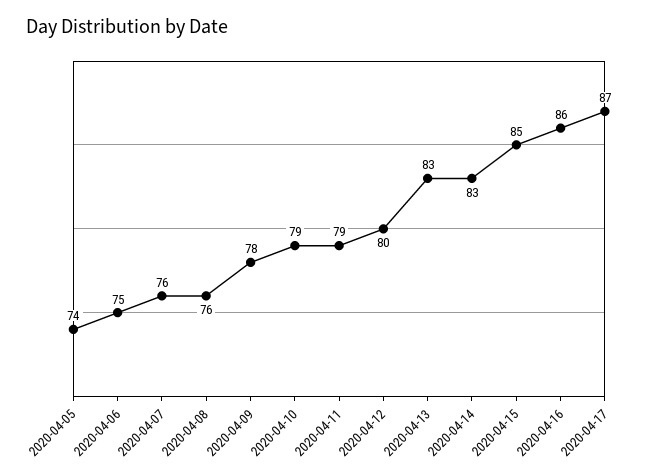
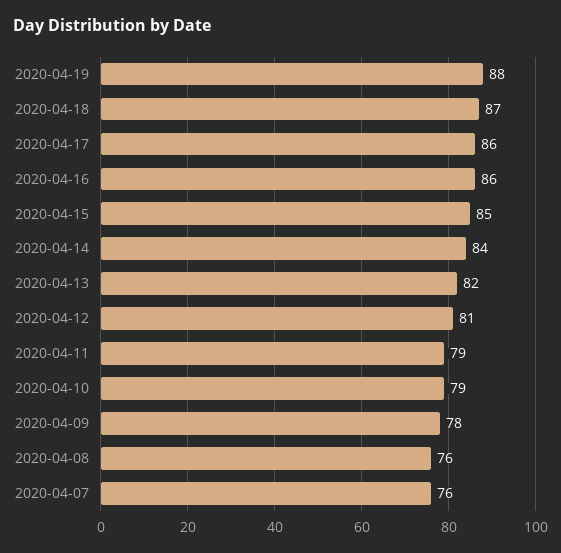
2020-04-05: 74 -> none
2020-04-06: 75 -> none
2020-04-12: 80 -> 81
2020-04-13: 83 -> 82
2020-04-14: 83 -> 84
2020-04-17: 87 -> 86
2020-04-19: none -> 88
2020-04-18: none -> 87

